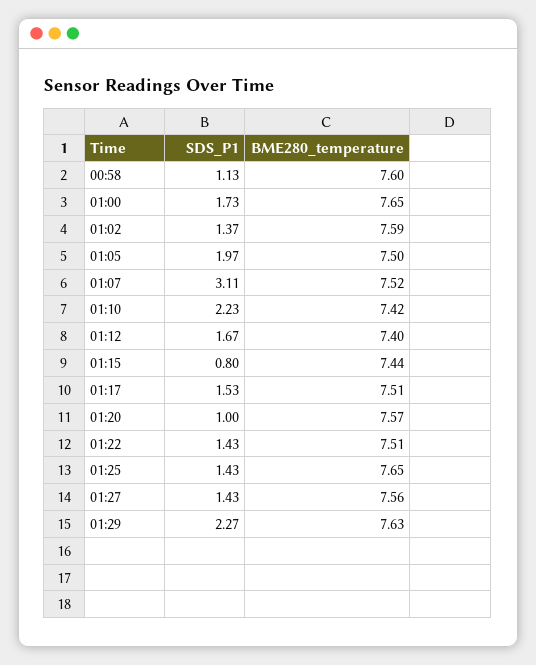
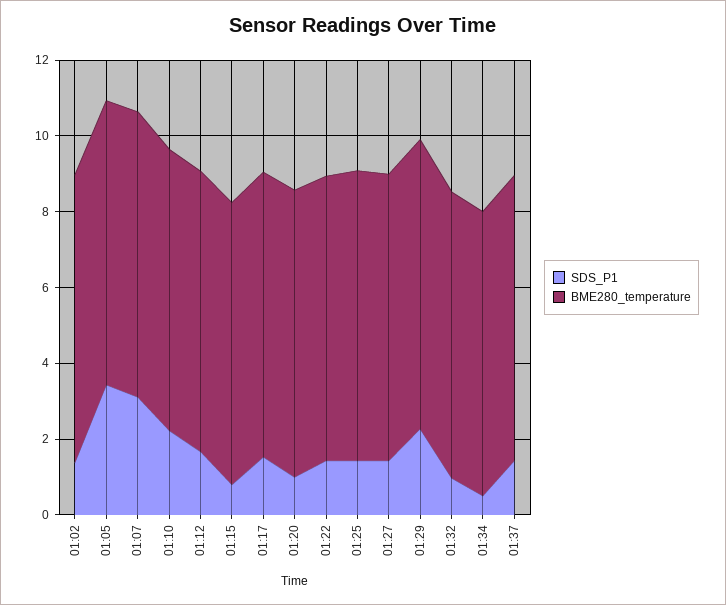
SDS_P1, 00:58: 1.13 -> none
BME280_temperature, 00:58: 7.6 -> none
SDS_P1, 01:00: 1.73 -> none
BME280_temperature, 01:00: 7.65 -> none
SDS_P1, 01:05: 1.97 -> 3.5
SDS_P1, 01:32: none -> 1
BME280_temperature, 01:32: none -> 7.5
SDS_P1, 01:34: none -> 0.5
BME280_temperature, 01:34: none -> 7.5
SDS_P1, 01:37: none -> 1.5
BME280_temperature, 01:37: none -> 7.5

